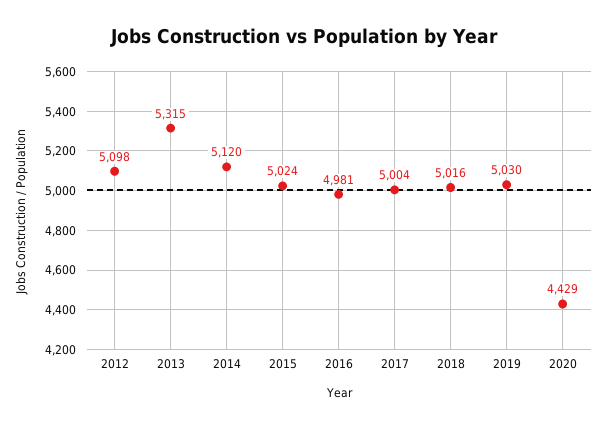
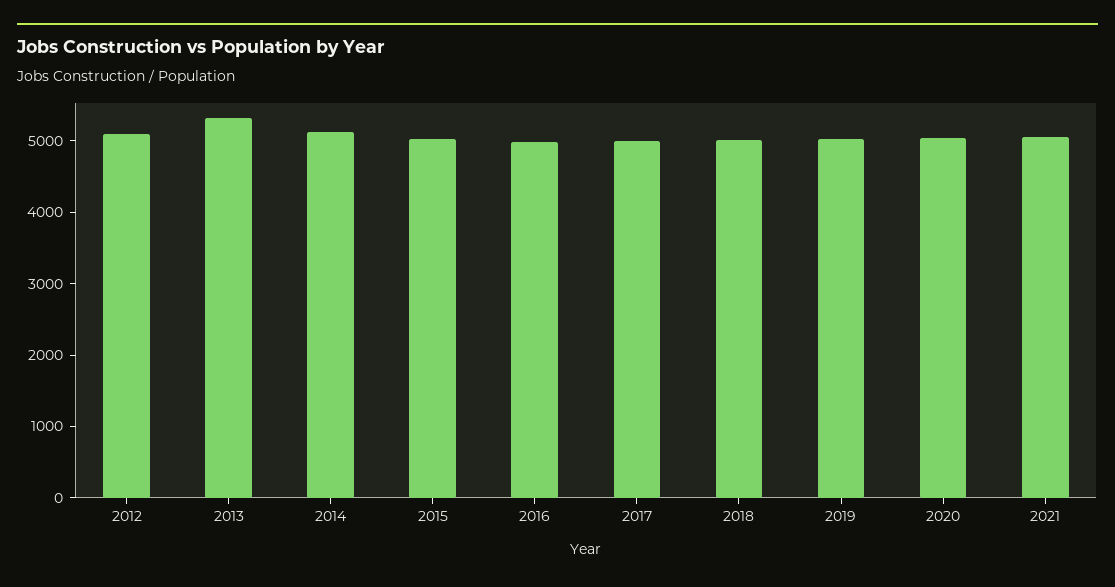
2020: 4429 -> 5000
2021: none -> 5000

